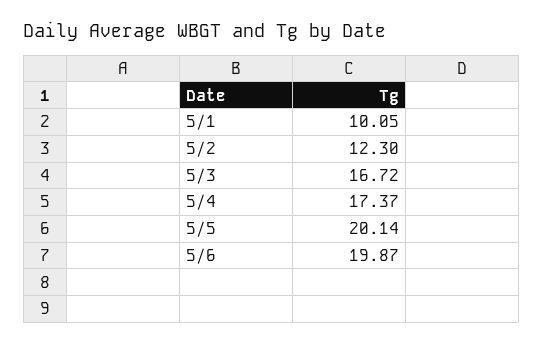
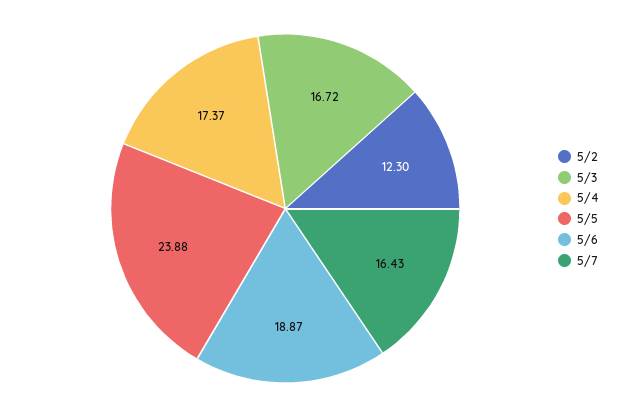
5/1: 10.05 -> none
5/5: 20.14 -> 23.88
5/6: 19.87 -> 18.87
5/7: none -> 16.43

